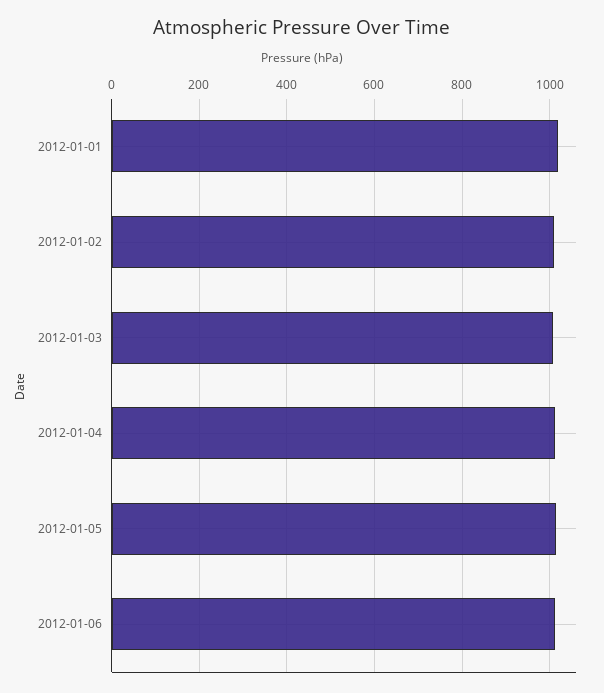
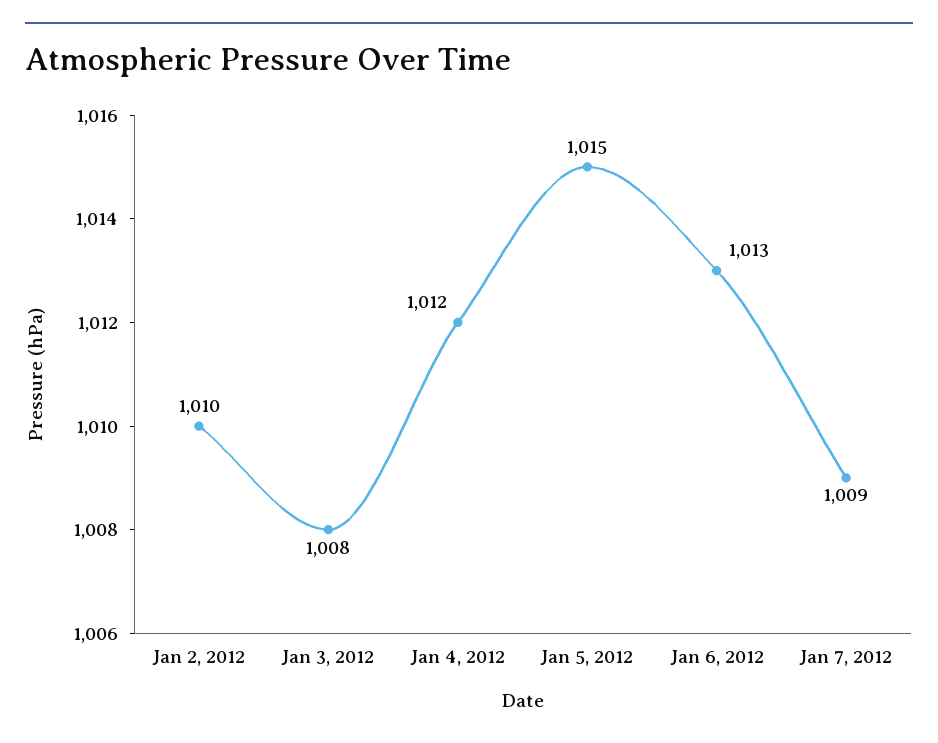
2012-01-01: 1020 -> none
Jan 7, 2012: none -> 1009

